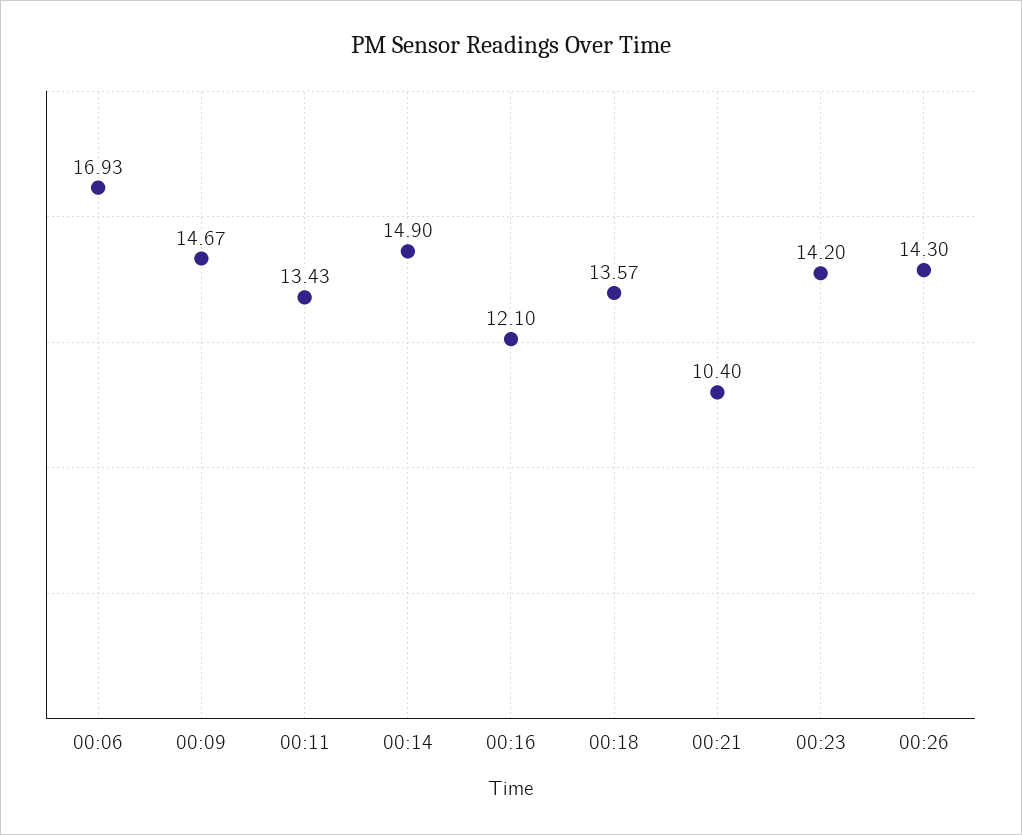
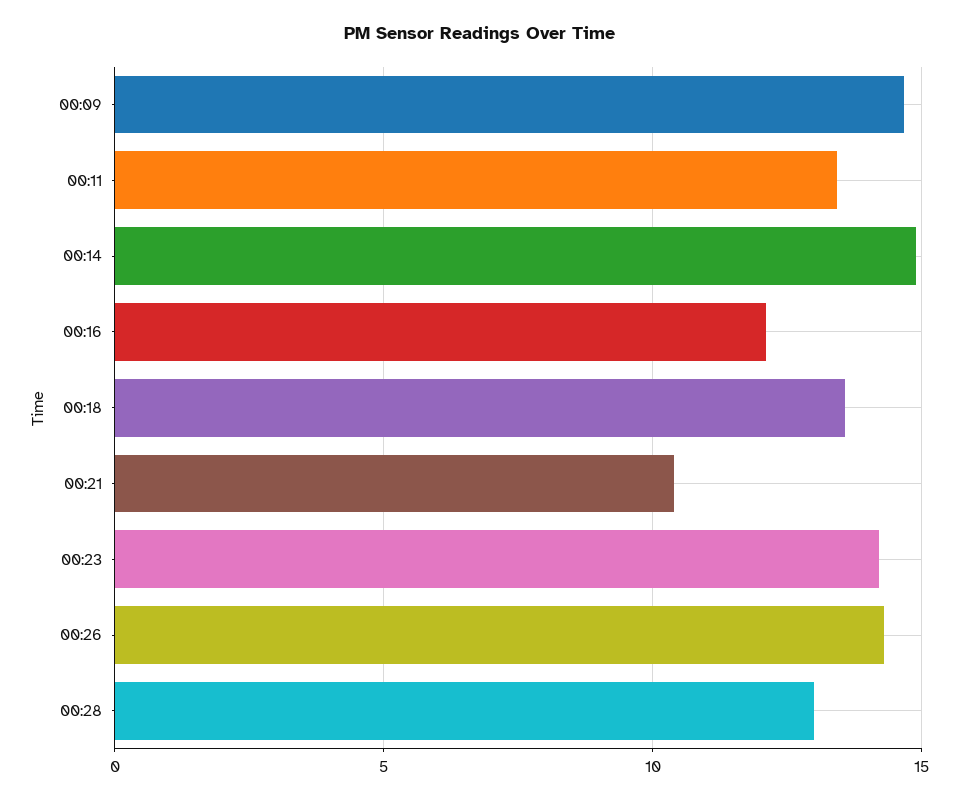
00:06: 16.93 -> none
00:28: none -> 13

